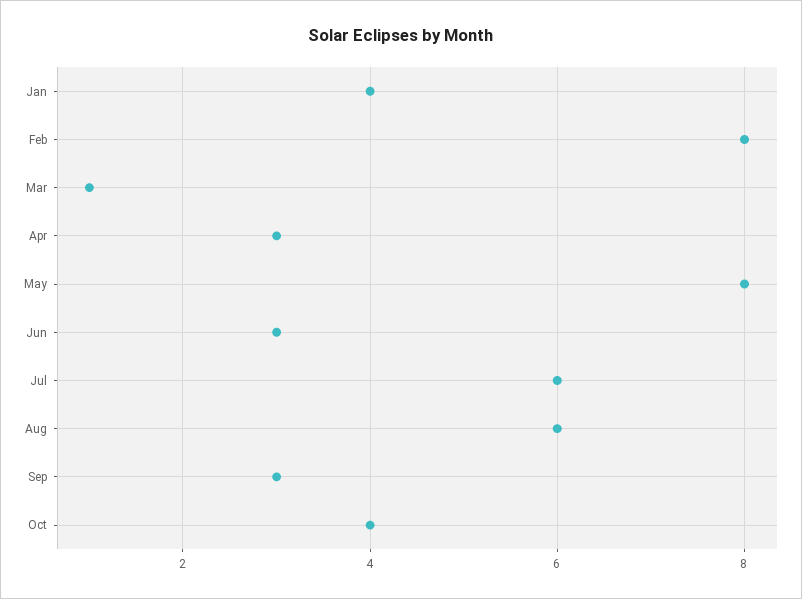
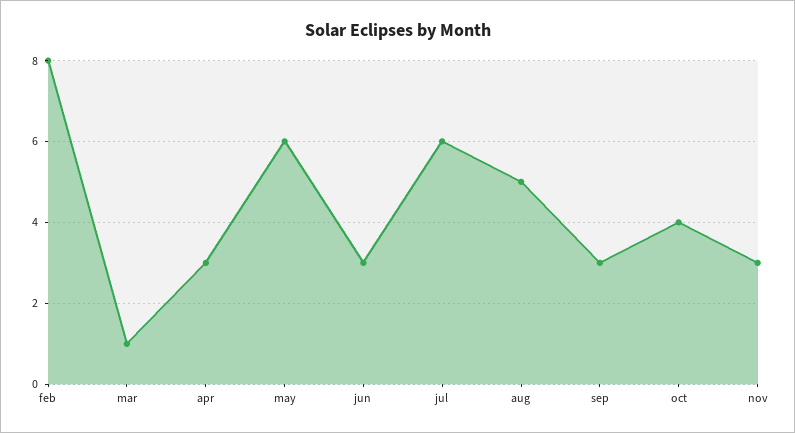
Jan: 4 -> none
May: 8 -> 6
Aug: 6 -> 5
nov: none -> 3

